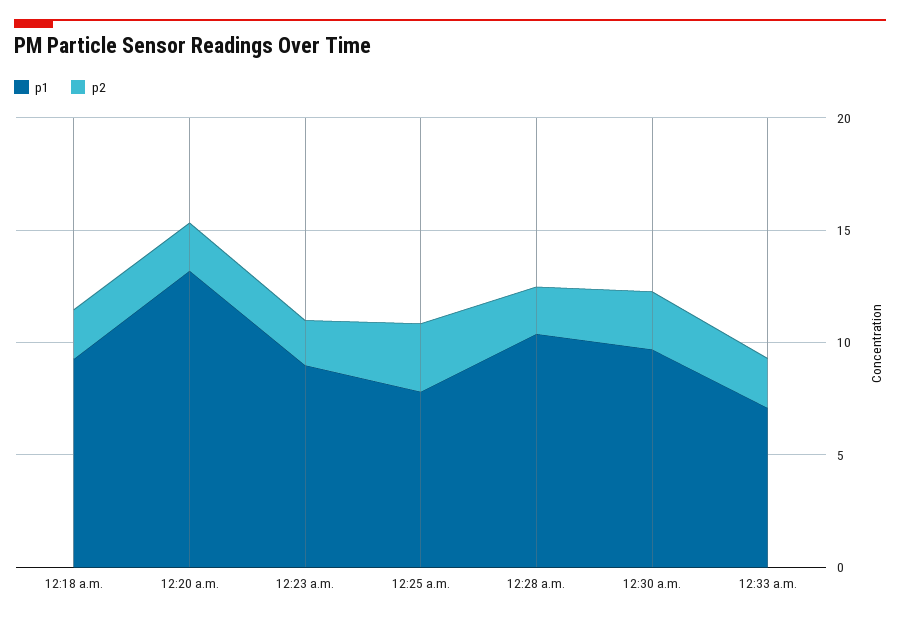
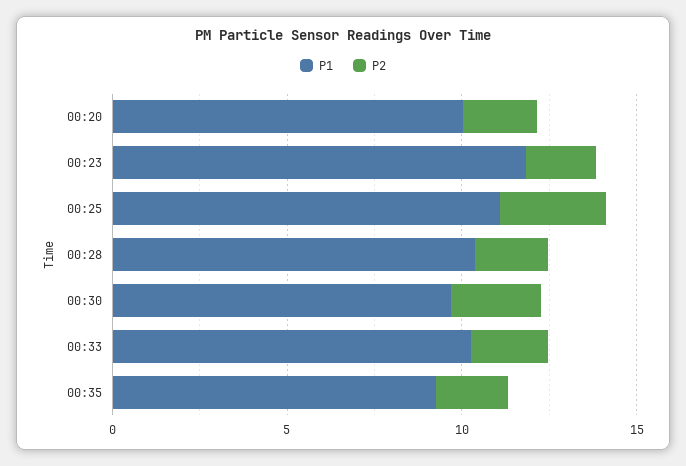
p1, 12:18 a.m.: 9 -> none
p2, 12:18 a.m.: 2 -> none
p1, 12:20 a.m.: 13 -> 10
p1, 12:23 a.m.: 9 -> 12
p1, 12:25 a.m.: 8 -> 11
p1, 12:33 a.m.: 7 -> 10
p1, 00:35: none -> 9
p2, 00:35: none -> 2

